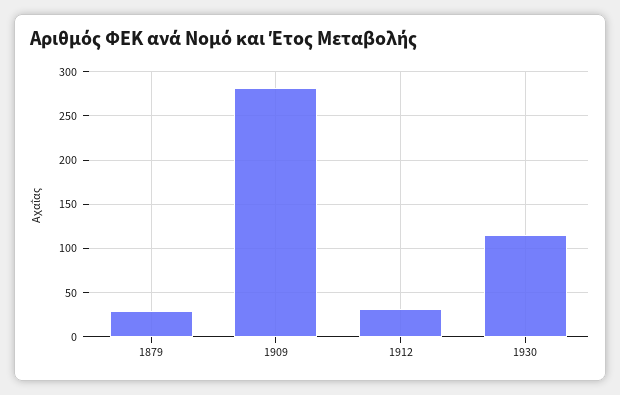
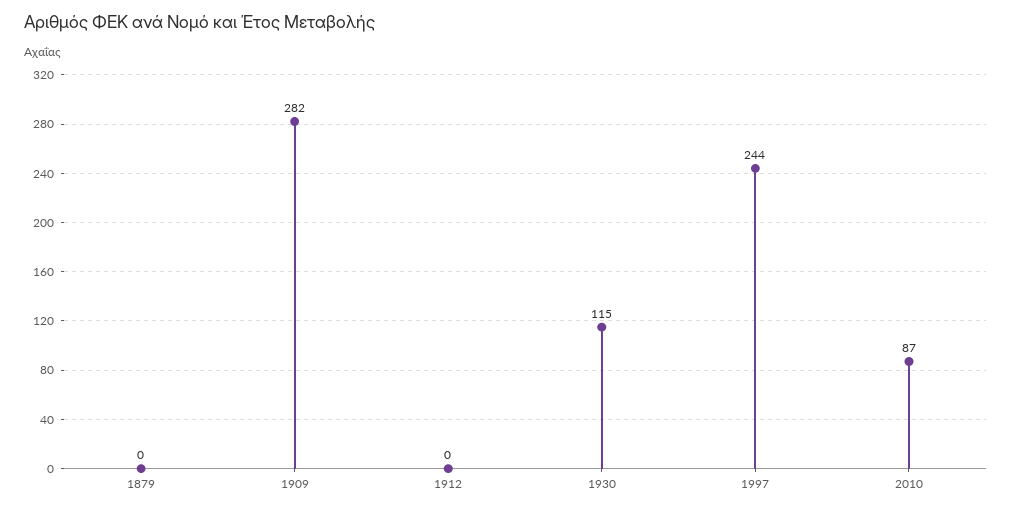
1879: 30 -> 0
1912: 30 -> 0
1997: none -> 244
2010: none -> 87

